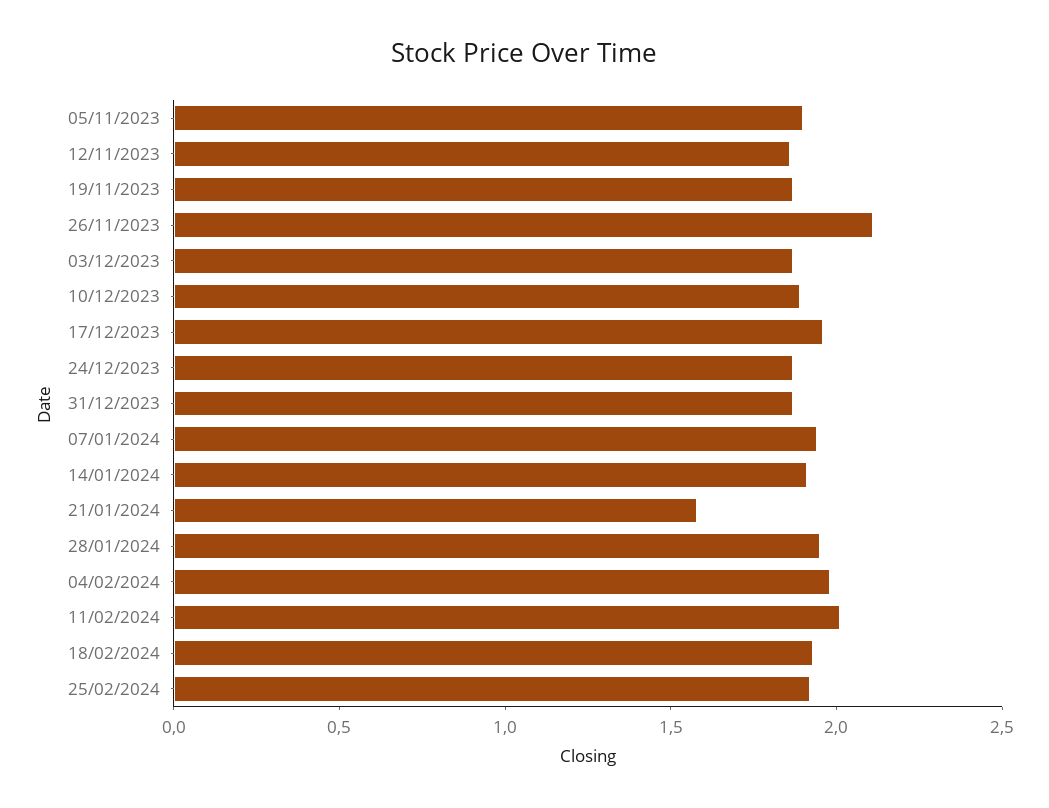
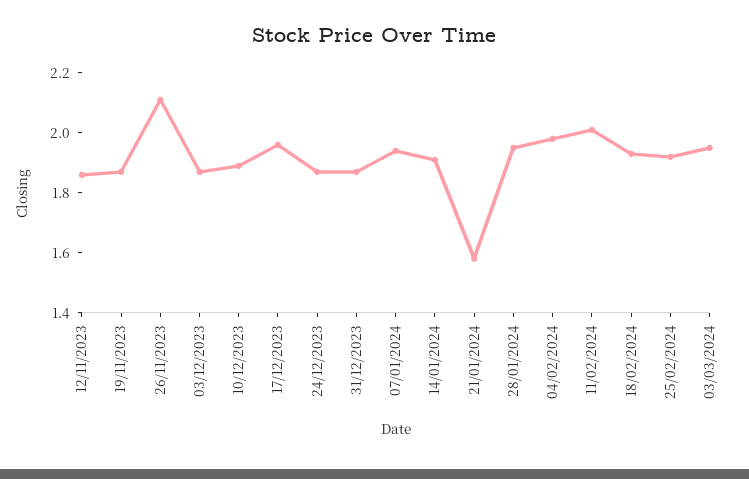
05/11/2023: 1.9 -> none
03/03/2024: none -> 1.95

